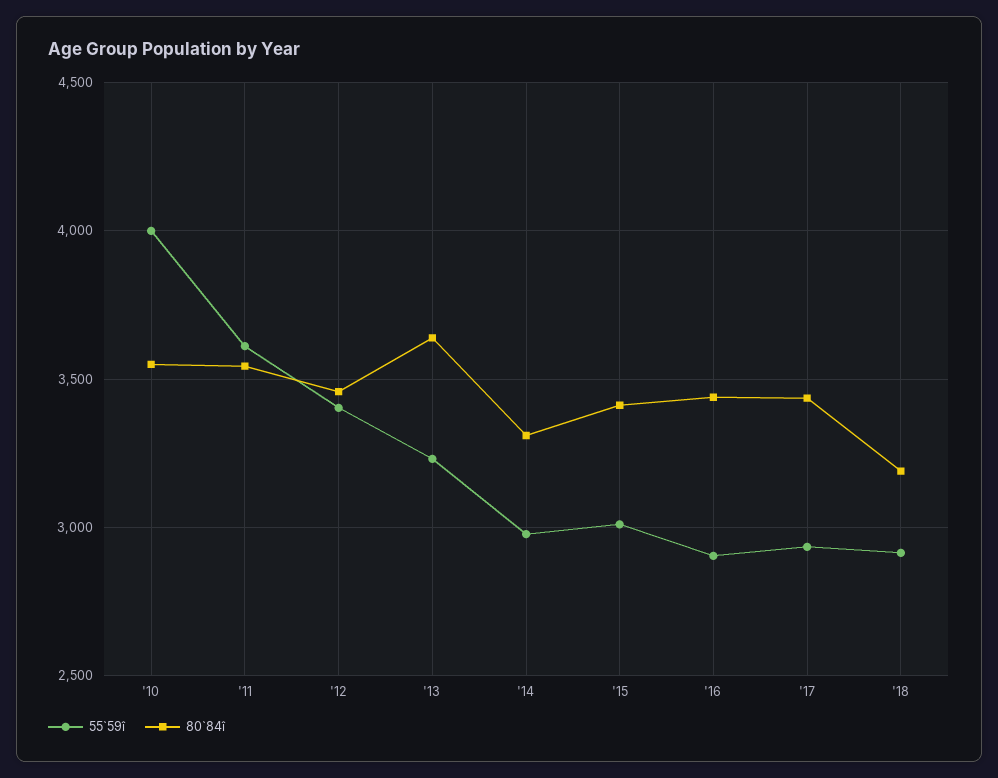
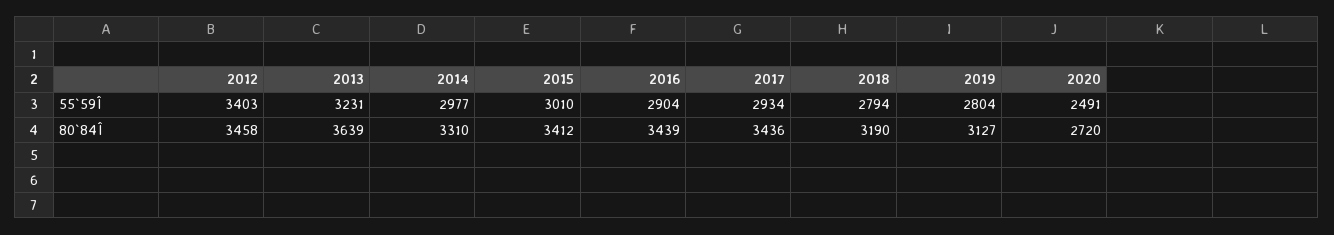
55`59î, '10: 4000 -> none
80`84î, '10: 3550 -> none
55`59î, '11: 3600 -> none
80`84î, '11: 3550 -> none
55`59î, '18: 2900 -> 2794
55`59î, 2019: none -> 2804
55`59î, 2020: none -> 2491
80`84î, 2019: none -> 3127
80`84î, 2020: none -> 2720

